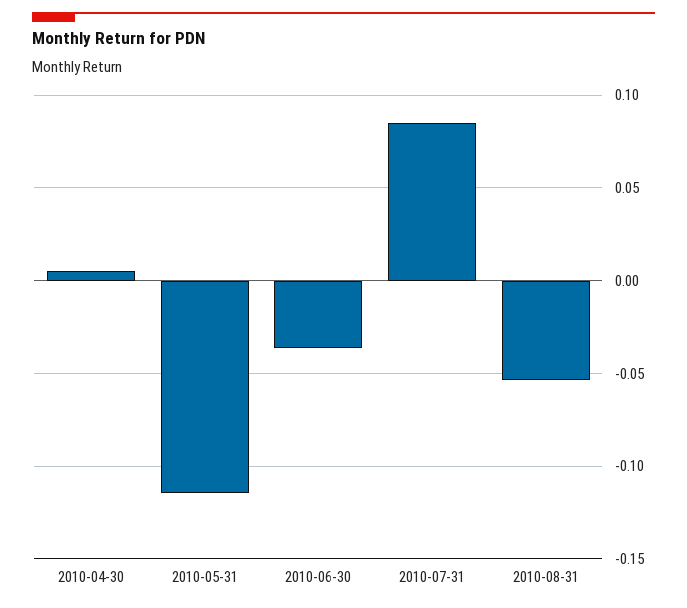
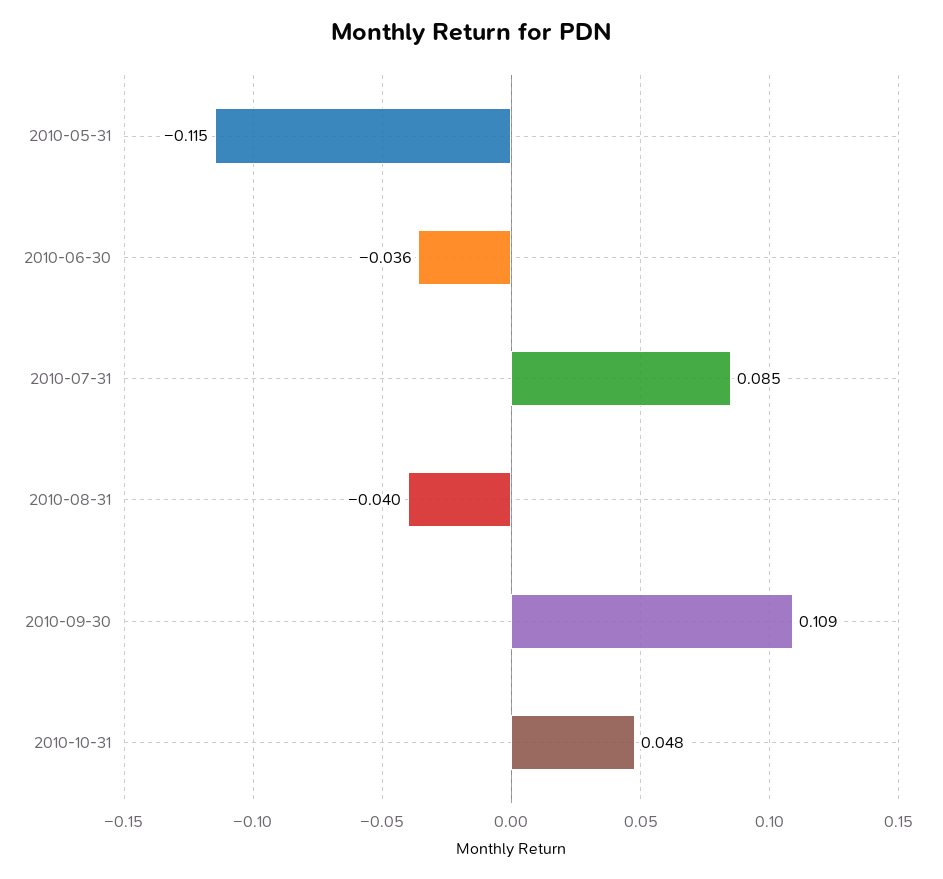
2010-04-30: 0.005 -> none
2010-08-31: -0.055 -> -0.04
2010-09-30: none -> 0.109
2010-10-31: none -> 0.048

